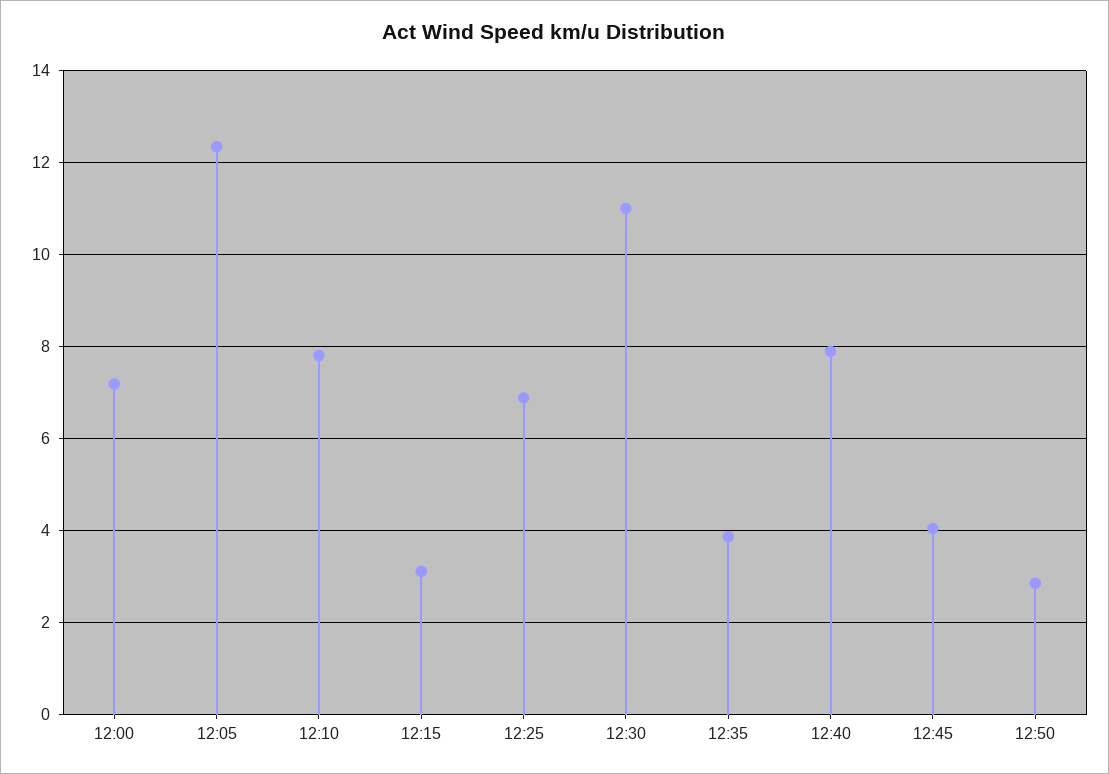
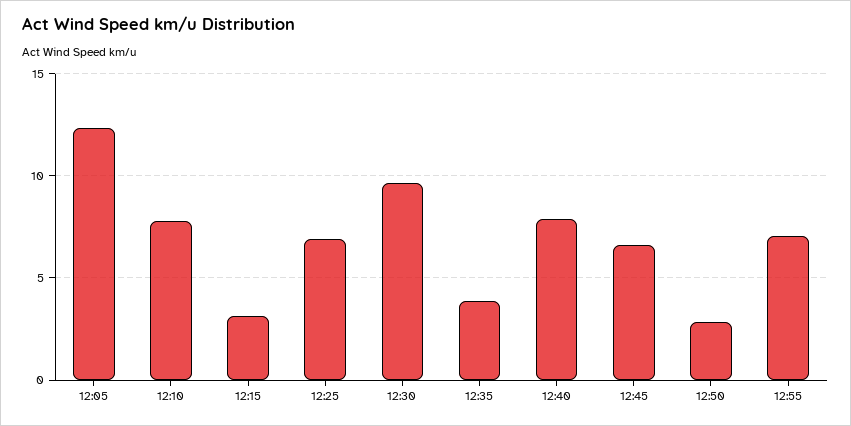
12:00: 7.2 -> none
12:30: 11 -> 9.5
12:45: 4 -> 6.5
12:55: none -> 7

